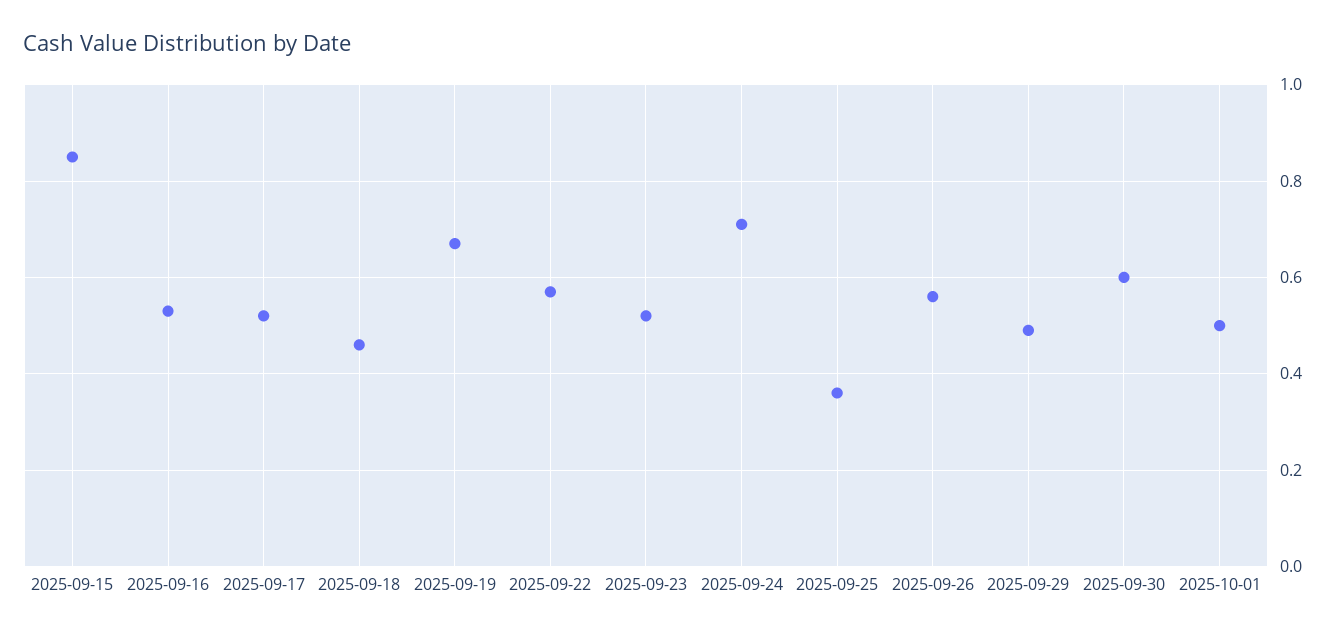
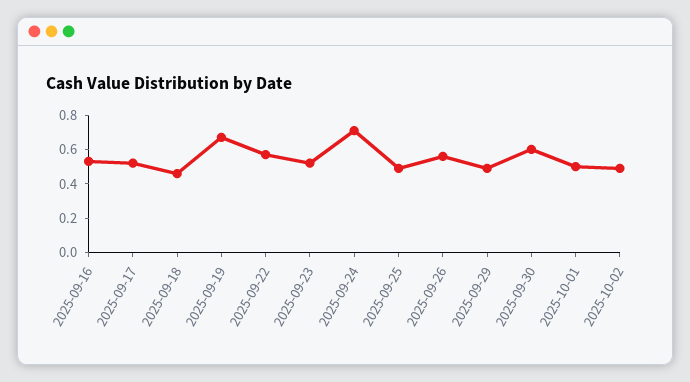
2025-09-15: 0.85 -> none
2025-09-25: 0.35 -> 0.5
2025-10-02: none -> 0.5

